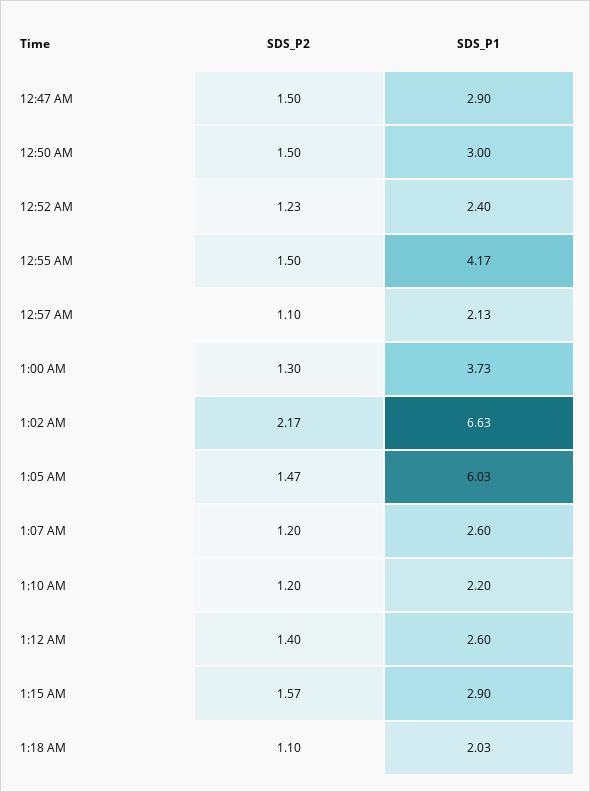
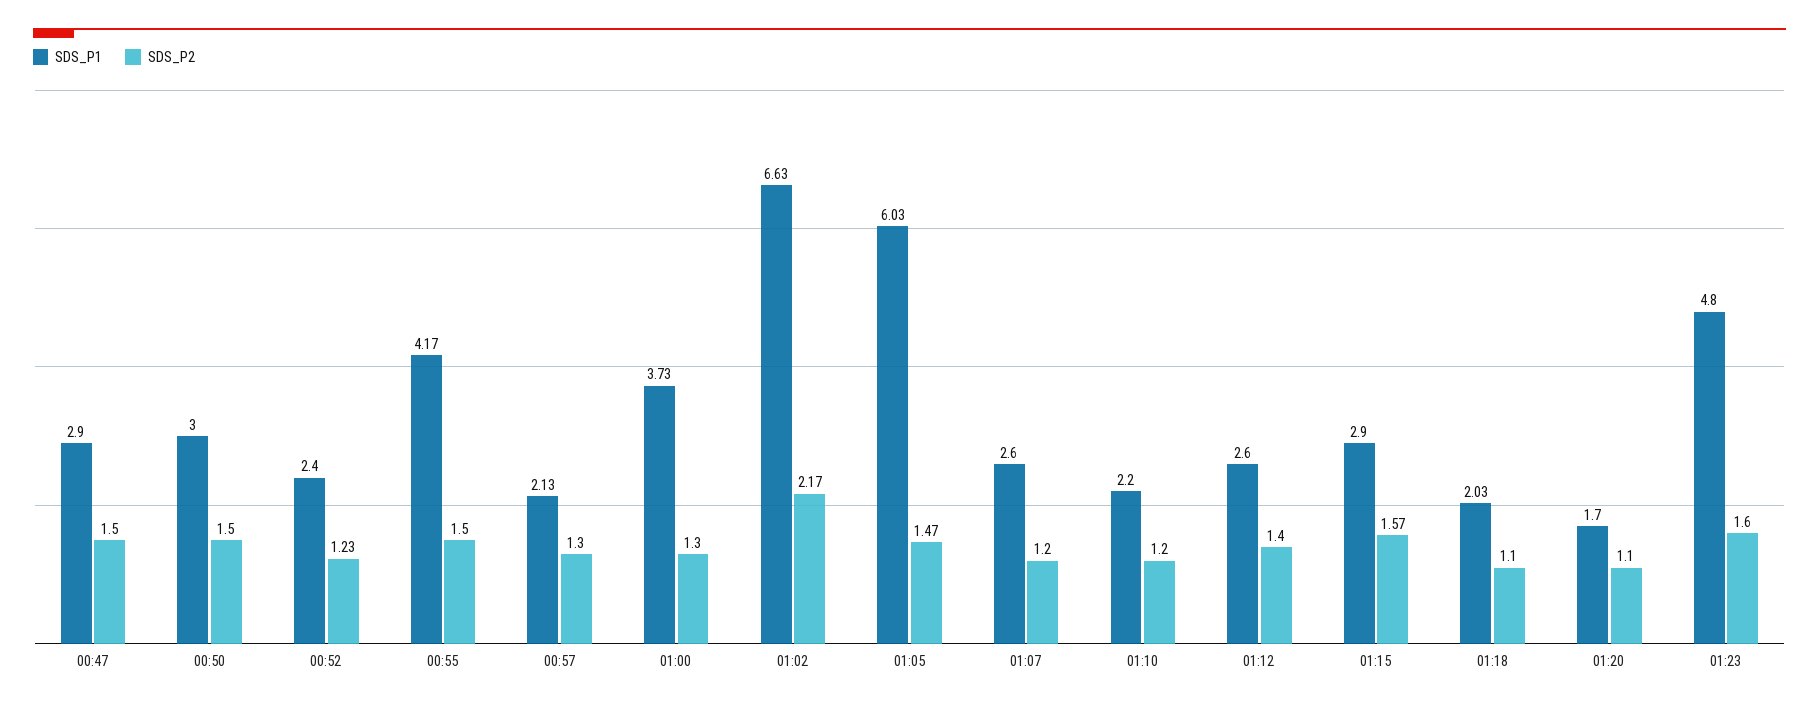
SDS_P2, 12:57 AM: 1.1 -> 1.3
SDS_P1, 01:20: none -> 1.7
SDS_P2, 01:20: none -> 1.1
SDS_P1, 01:23: none -> 4.8
SDS_P2, 01:23: none -> 1.6

